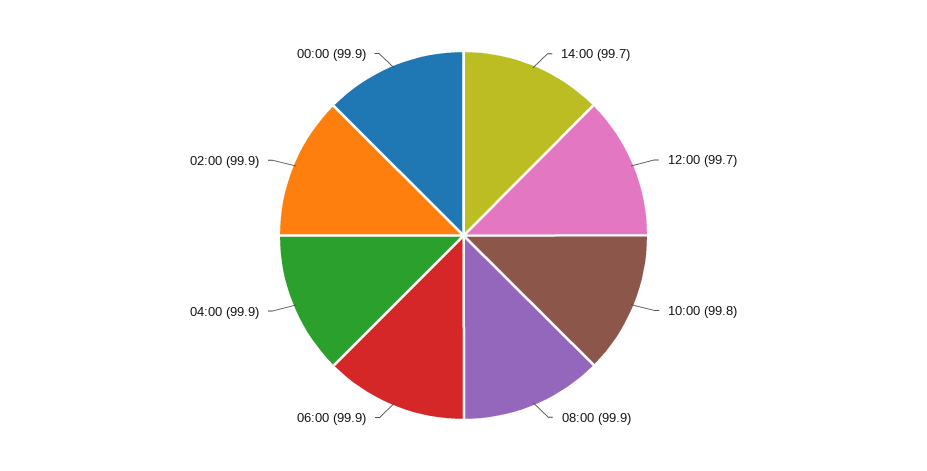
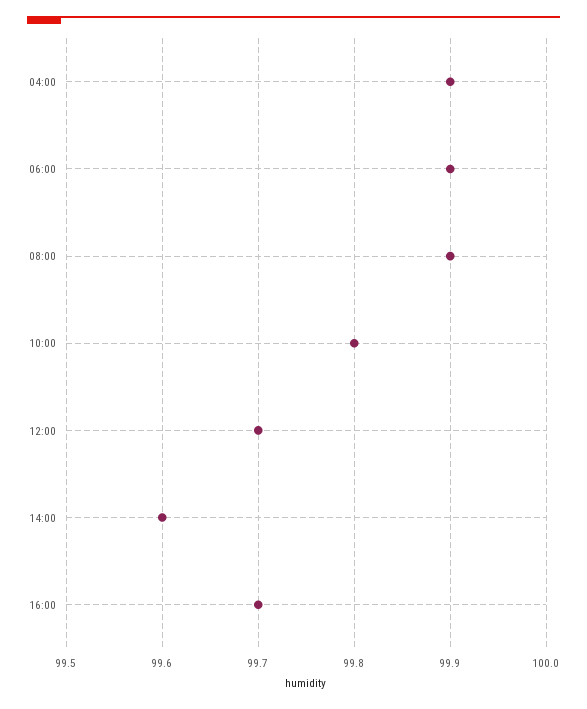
14:00: 99.7 -> 99.6
02:00: 99.9 -> none
00:00: 99.9 -> none
16:00: none -> 99.7

